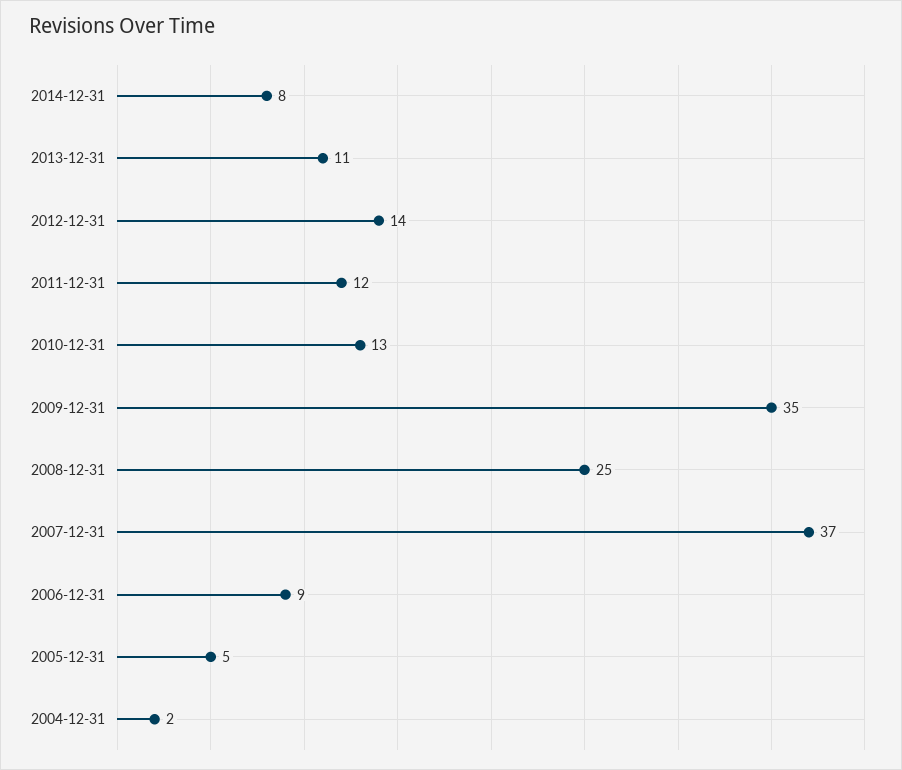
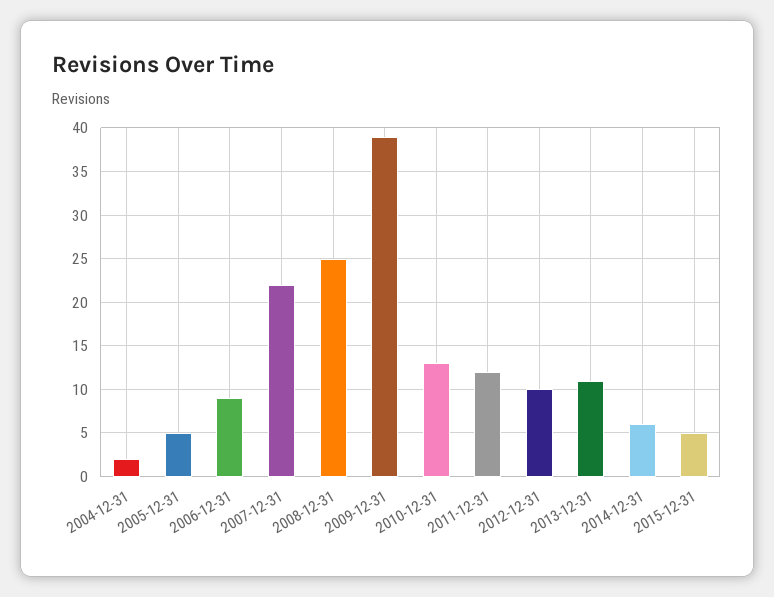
2014-12-31: 8 -> 6
2012-12-31: 14 -> 10
2009-12-31: 35 -> 39
2007-12-31: 37 -> 22
2015-12-31: none -> 5

